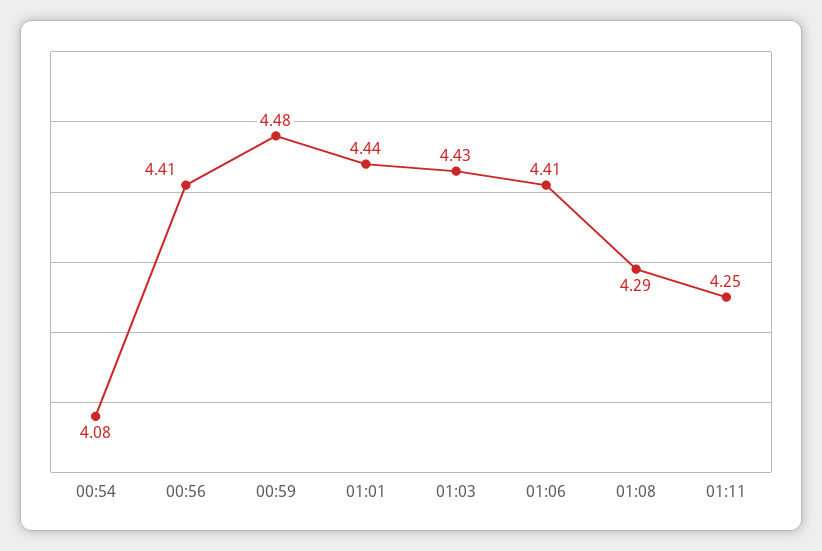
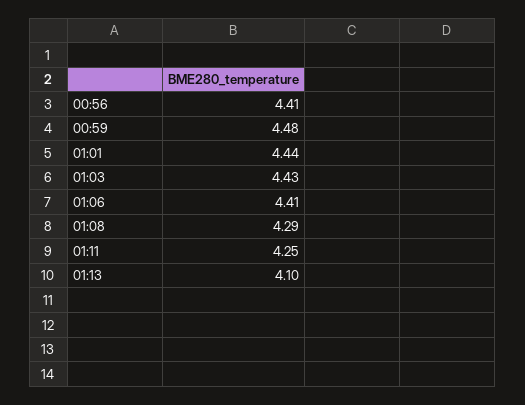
00:54: 4.08 -> none
01:13: none -> 4.1

